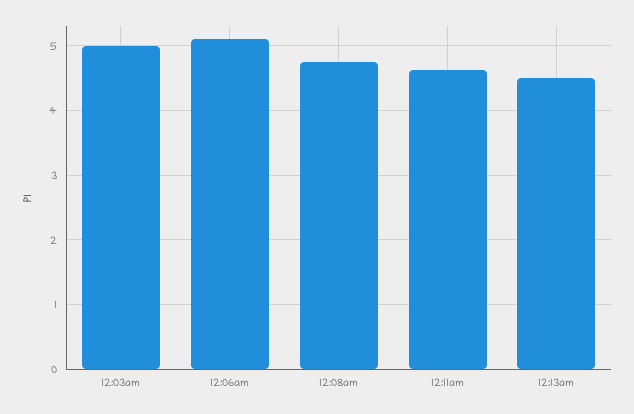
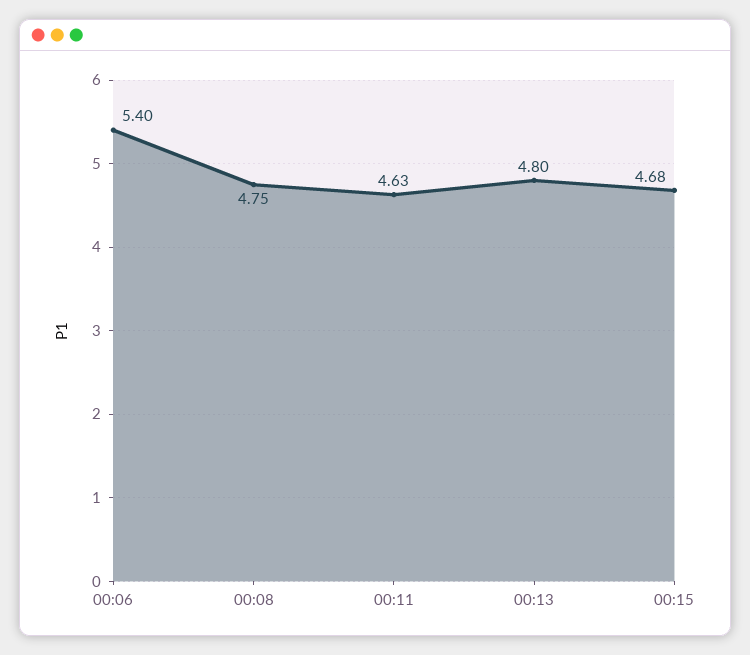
12:03am: 5 -> none
12:06am: 5.1 -> 5.4
12:13am: 4.5 -> 4.8
00:15: none -> 4.68

